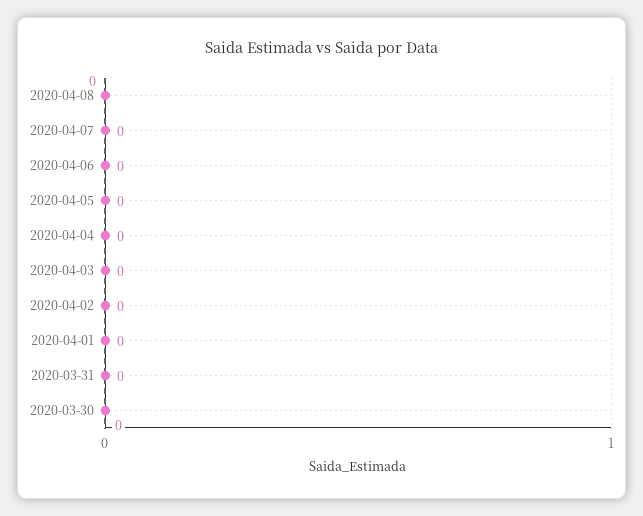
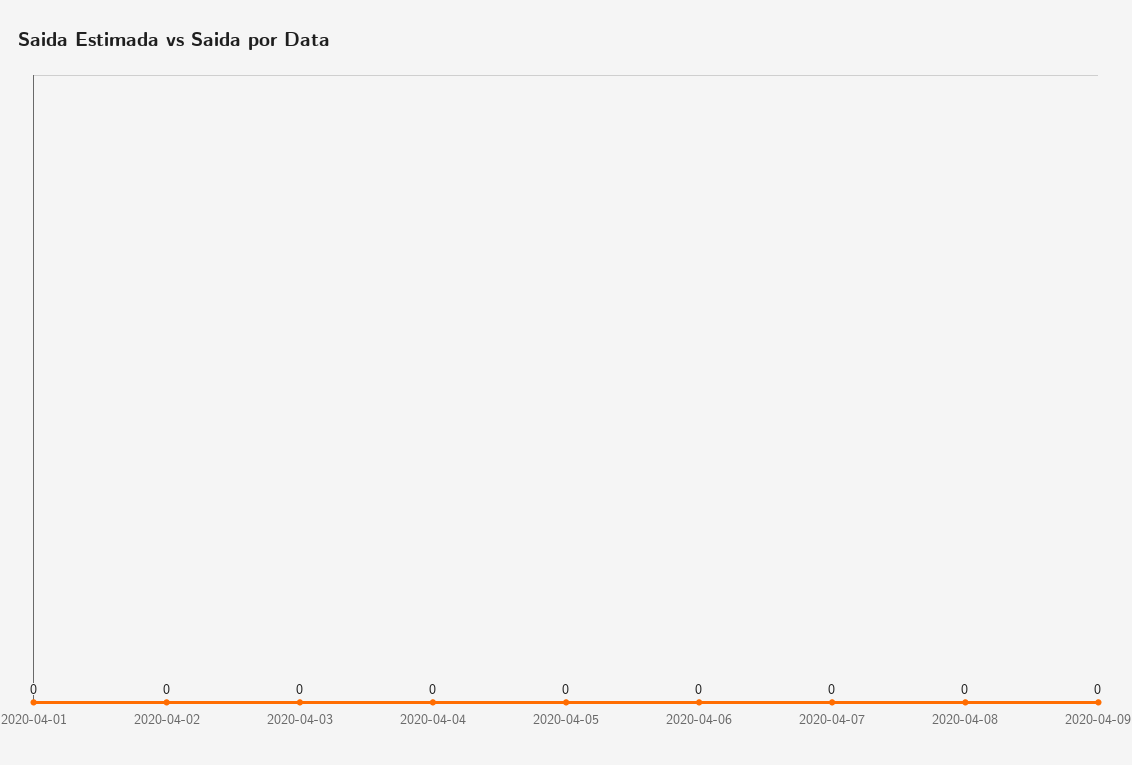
2020-03-31: 0 -> none
2020-03-30: 0 -> none
2020-04-09: none -> 0

